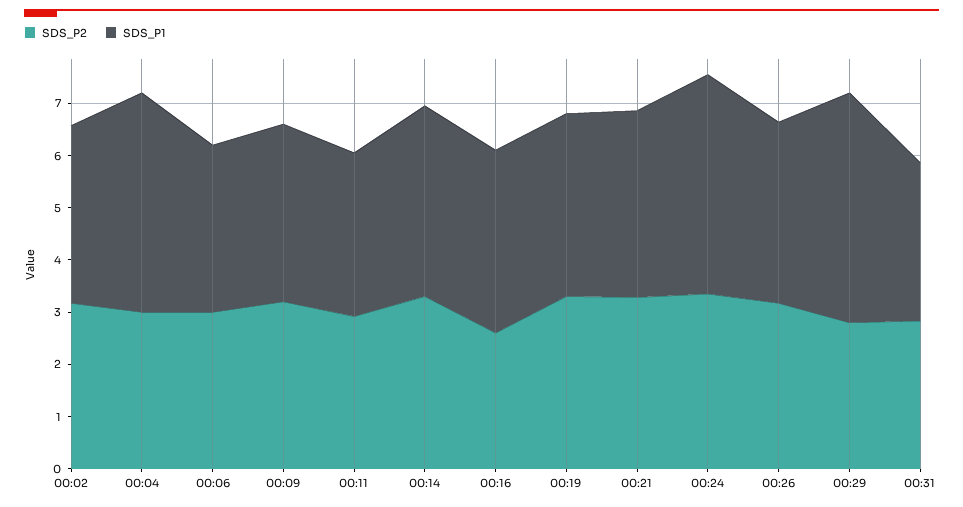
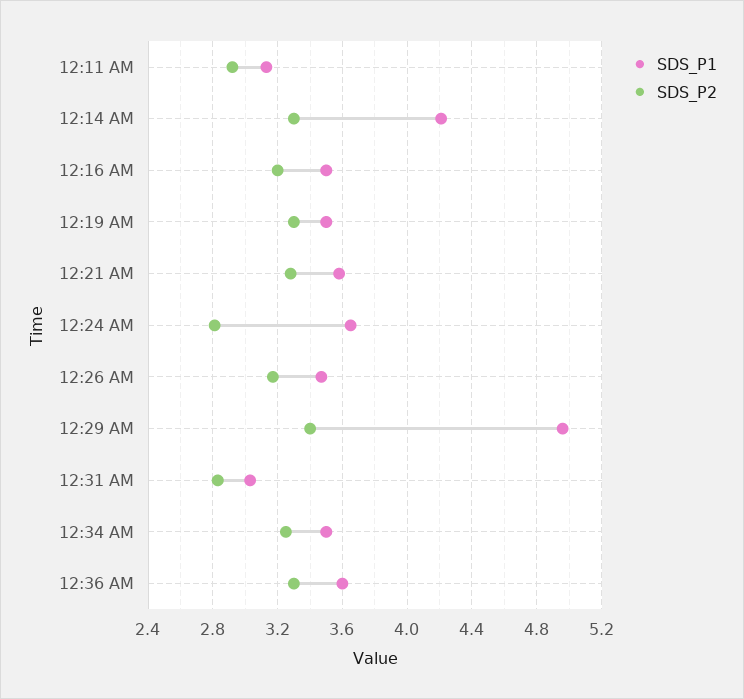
SDS_P2, 00:02: 3.2 -> none
SDS_P1, 00:02: 3.4 -> none
SDS_P2, 00:04: 3 -> none
SDS_P1, 00:04: 4.2 -> none
SDS_P2, 00:06: 3 -> none
SDS_P1, 00:06: 3.2 -> none
SDS_P2, 00:09: 3.2 -> none
SDS_P1, 00:09: 3.4 -> none
SDS_P1, 00:14: 3.6 -> 4.2
SDS_P2, 00:16: 2.6 -> 3.2
SDS_P2, 00:24: 3.4 -> 2.8
SDS_P1, 00:24: 4.2 -> 3.65
SDS_P2, 00:29: 2.8 -> 3.4
SDS_P1, 00:29: 4.4 -> 4.95
SDS_P1, 12:34 AM: none -> 3.5
SDS_P2, 12:34 AM: none -> 3.25
SDS_P1, 12:36 AM: none -> 3.6
SDS_P2, 12:36 AM: none -> 3.3

